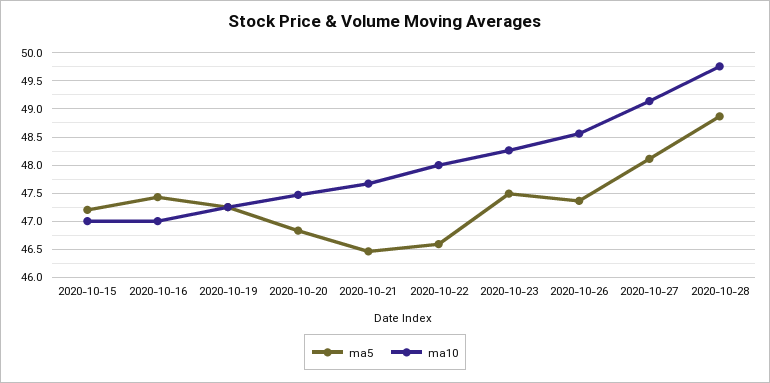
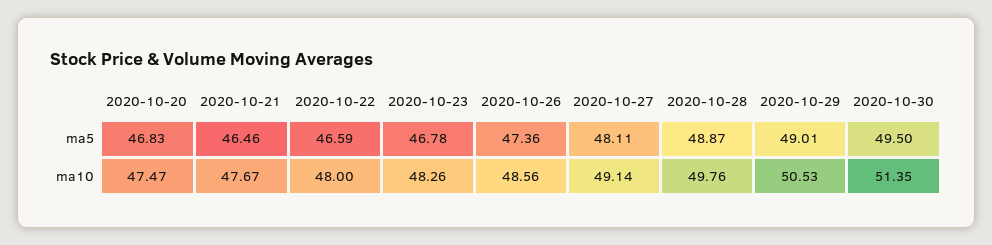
ma5, 2020-10-15: 47.25 -> none
ma10, 2020-10-15: 47 -> none
ma5, 2020-10-16: 47.5 -> none
ma10, 2020-10-16: 47 -> none
ma5, 2020-10-19: 47.25 -> none
ma10, 2020-10-19: 47.25 -> none
ma5, 2020-10-23: 47.5 -> 46.78
ma5, 2020-10-29: none -> 49.01
ma5, 2020-10-30: none -> 49.5
ma10, 2020-10-29: none -> 50.53
ma10, 2020-10-30: none -> 51.35

